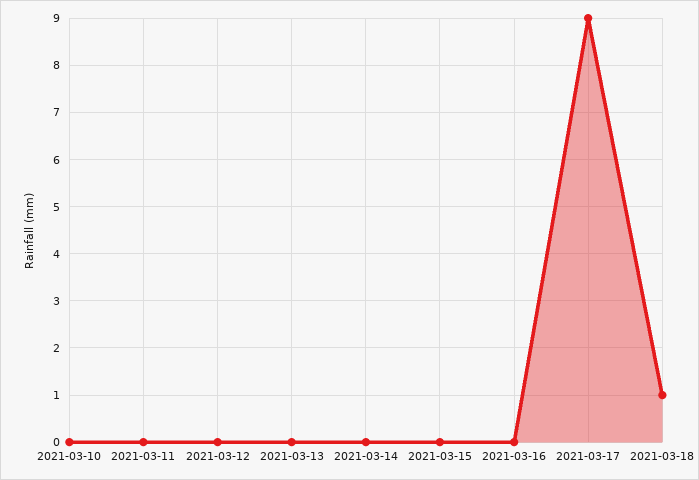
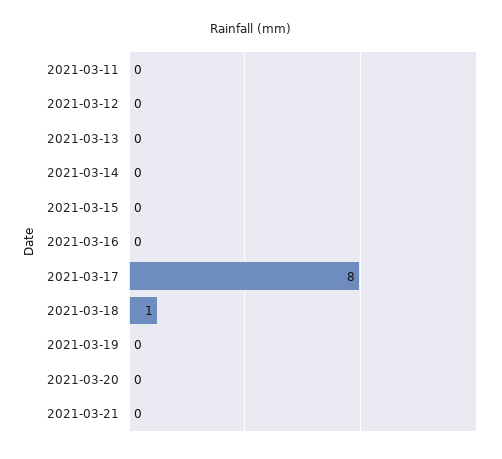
2021-03-10: 0 -> none
2021-03-17: 9 -> 8
2021-03-19: none -> 0
2021-03-20: none -> 0
2021-03-21: none -> 0

